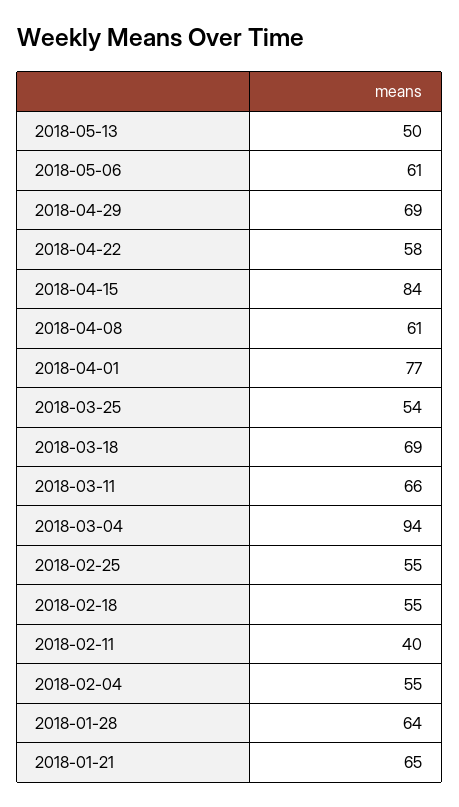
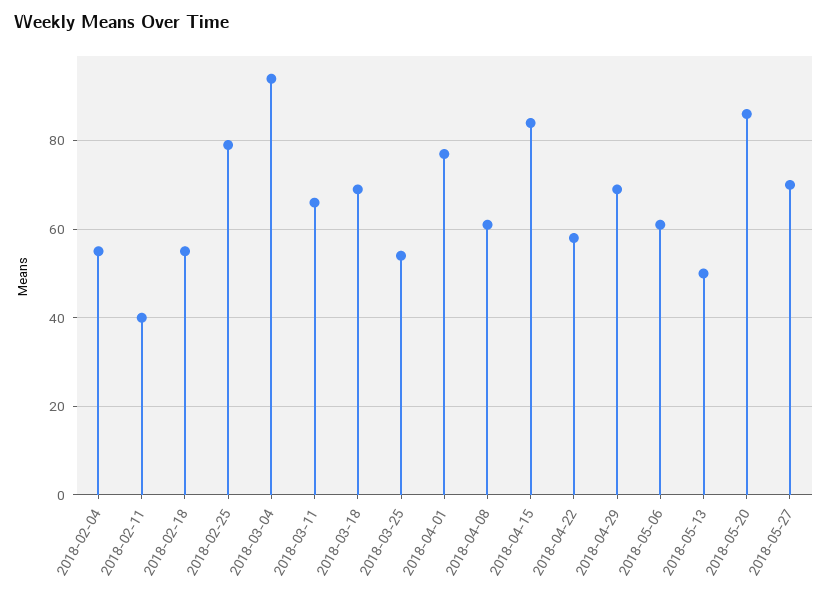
2018-02-25: 55 -> 80
2018-01-28: 64 -> none
2018-01-21: 65 -> none
2018-05-20: none -> 85
2018-05-27: none -> 70

